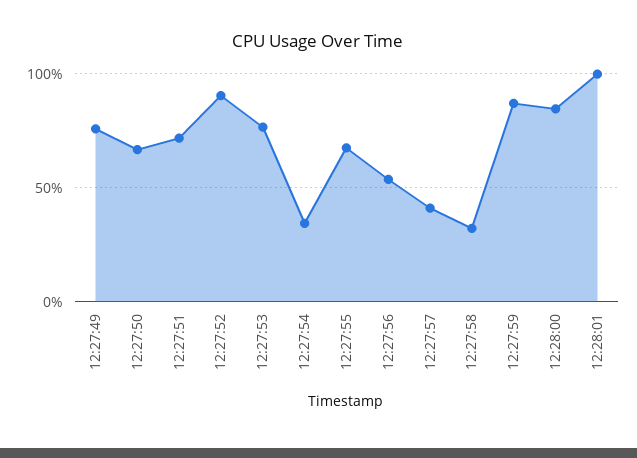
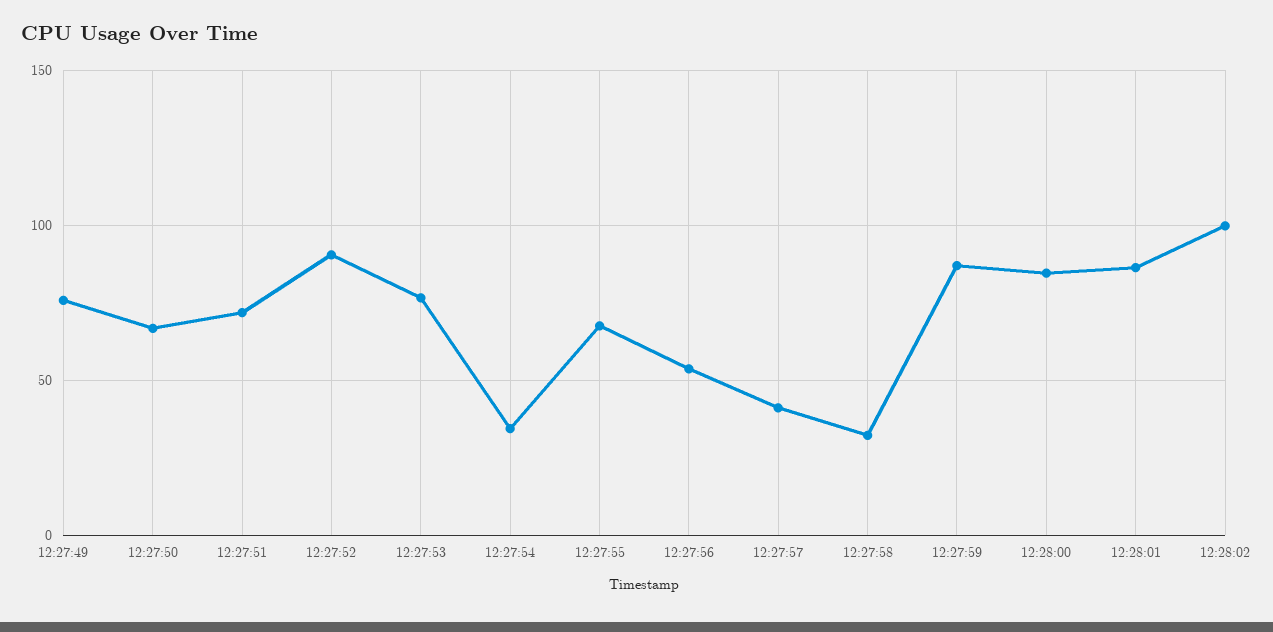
12:28:01: 100 -> 85
12:28:02: none -> 100

